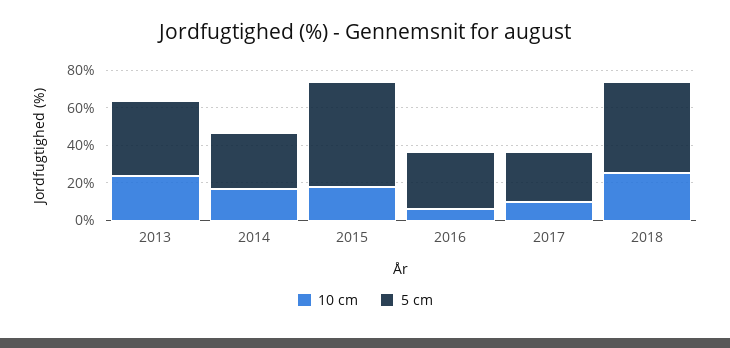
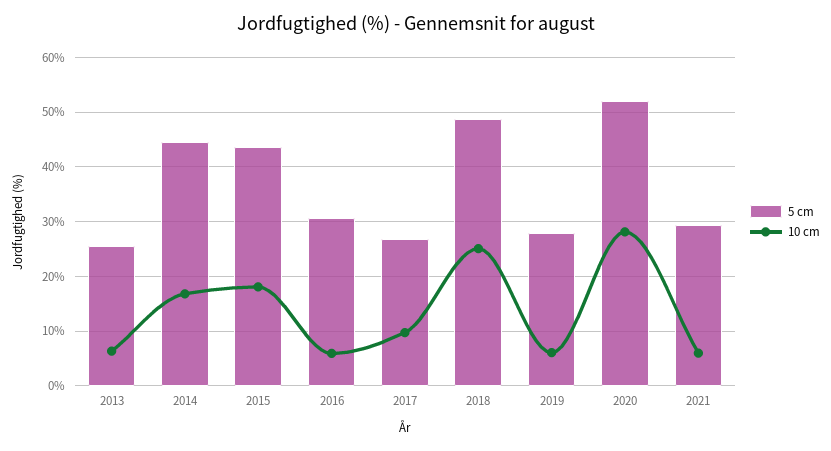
10 cm, 2013: 25 -> 6
5 cm, 2013: 40 -> 26
5 cm, 2014: 30 -> 44
5 cm, 2015: 55 -> 44
5 cm, 2019: none -> 28
10 cm, 2019: none -> 6
5 cm, 2020: none -> 52
10 cm, 2020: none -> 28
5 cm, 2021: none -> 30
10 cm, 2021: none -> 6

